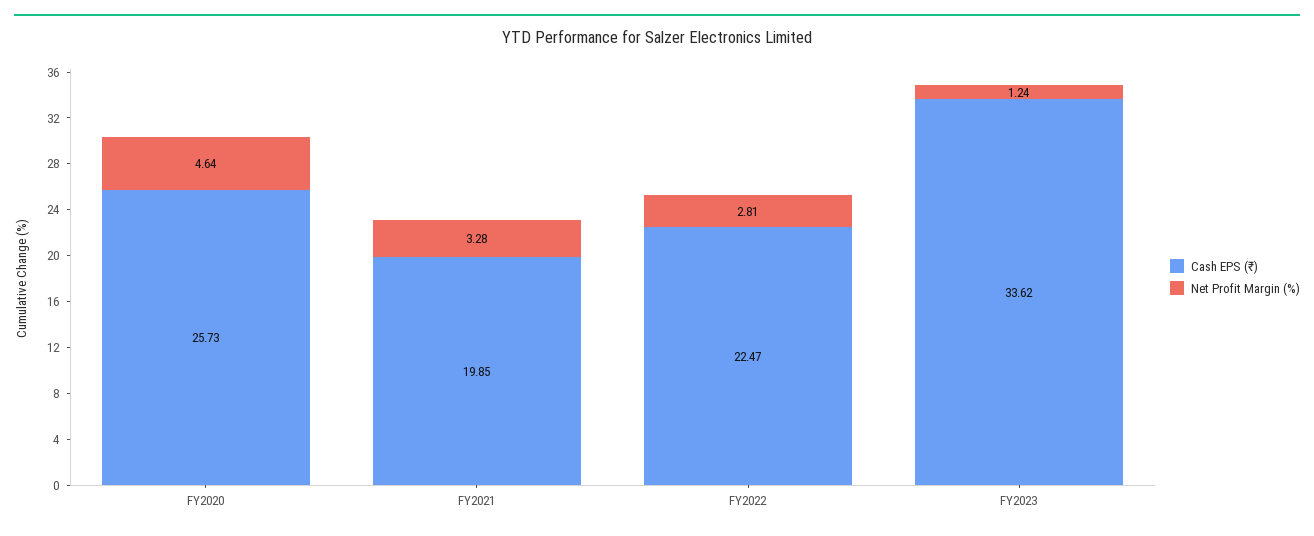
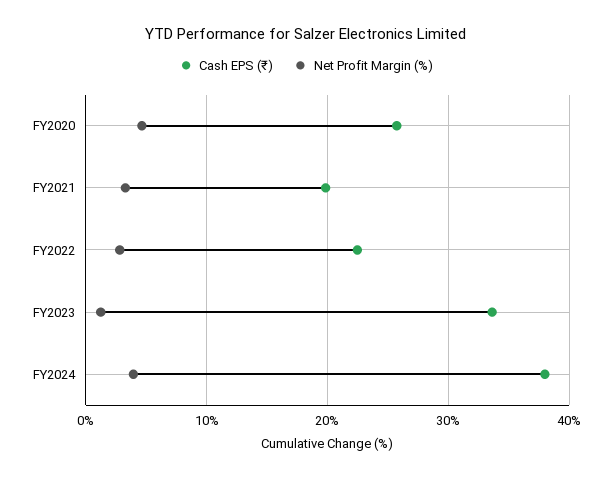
Cash EPS (₹), FY2024: none -> 38
Net Profit Margin (%), FY2024: none -> 4

